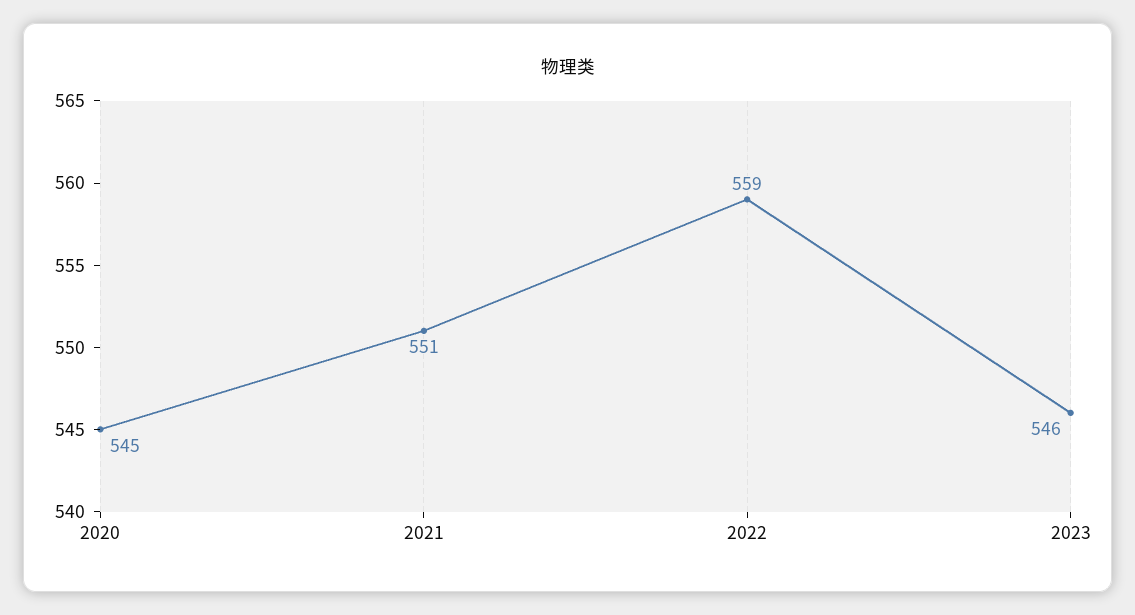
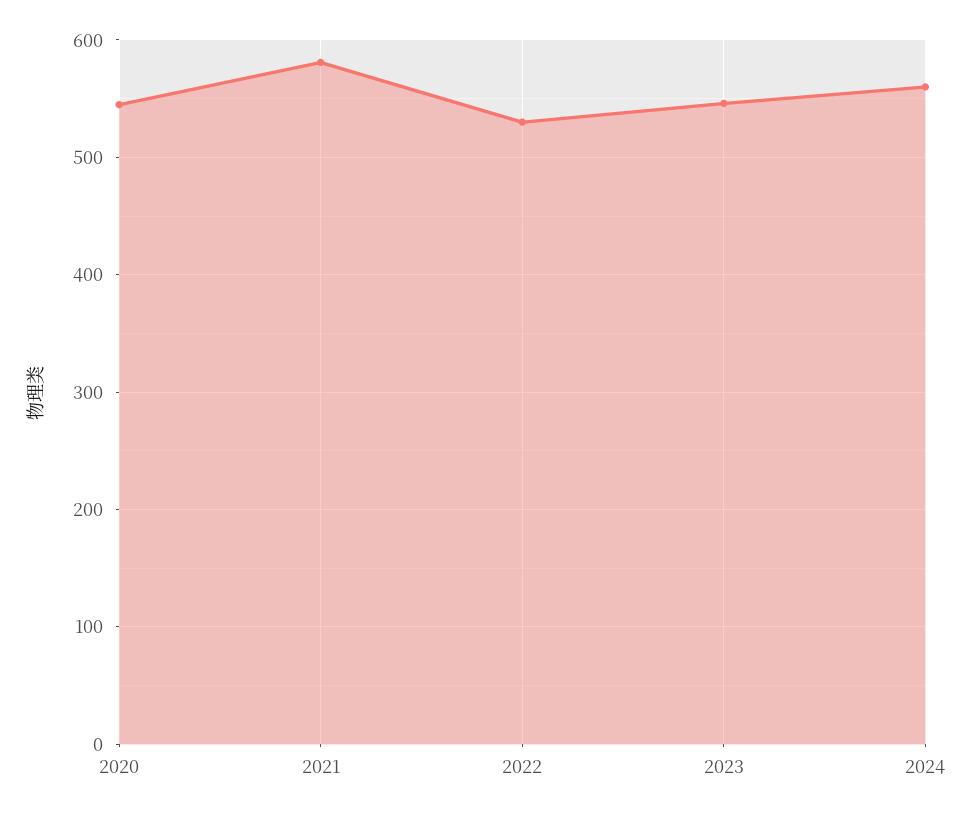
2021: 551 -> 580
2022: 559 -> 530
2024: none -> 560

